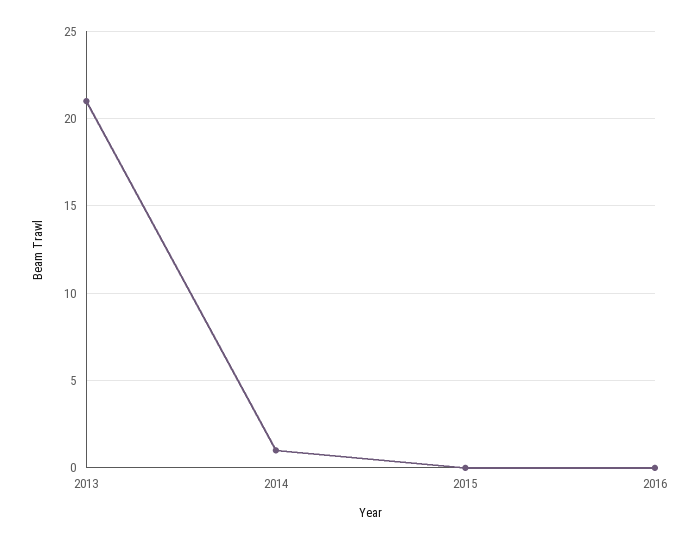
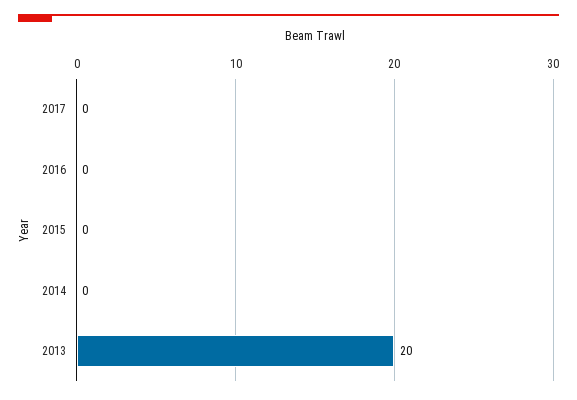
2013: 21 -> 20
2014: 1 -> 0
2017: none -> 0

